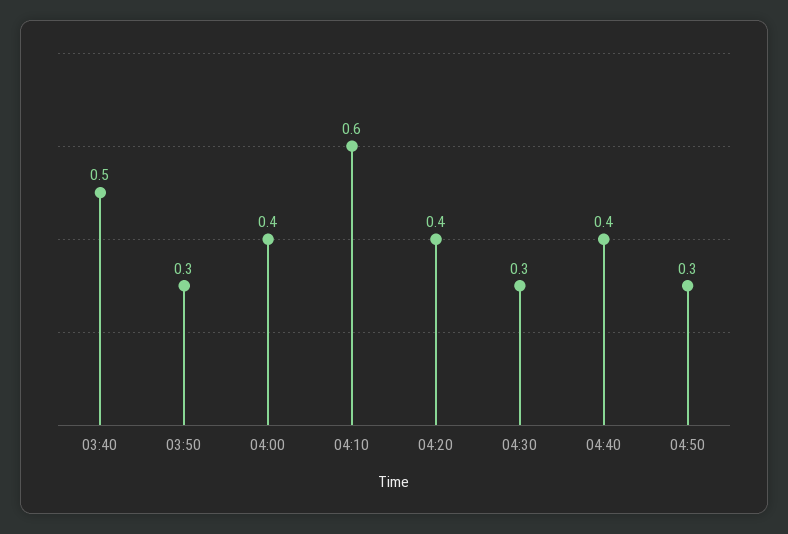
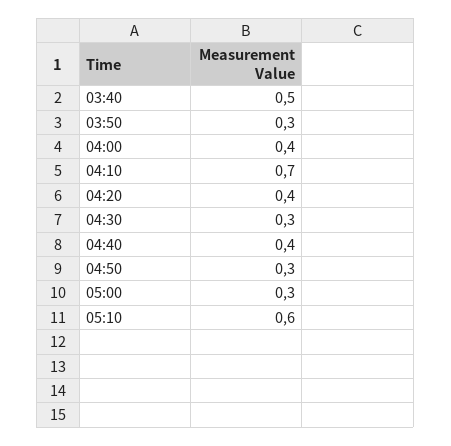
04:10: 0.6 -> 0.7
05:00: none -> 0.3
05:10: none -> 0.6

